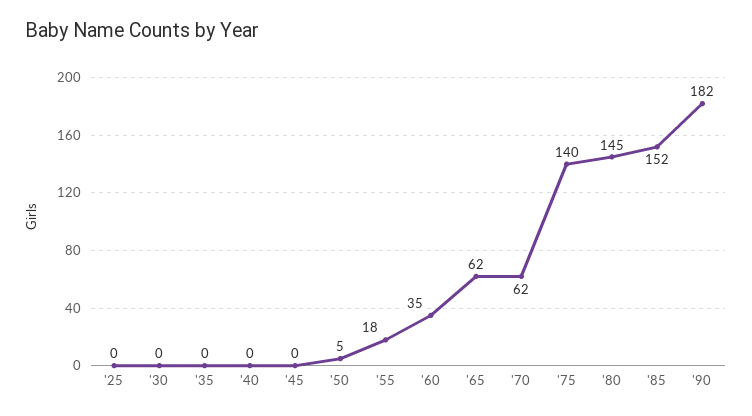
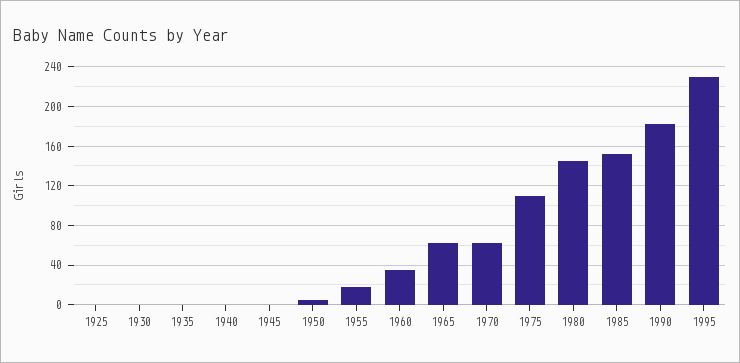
'75: 140 -> 110
1995: none -> 230

